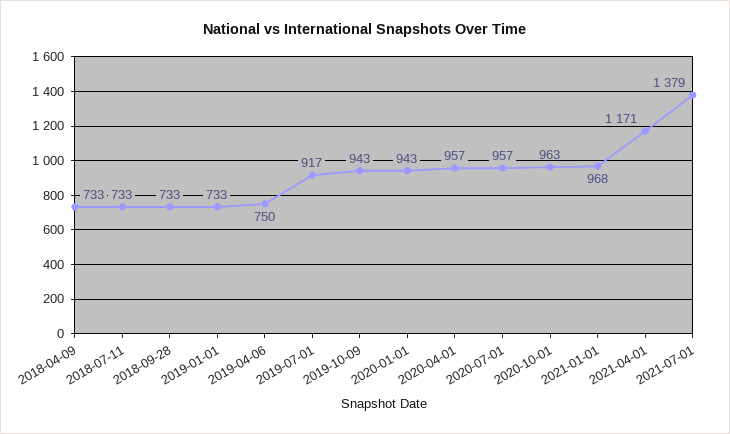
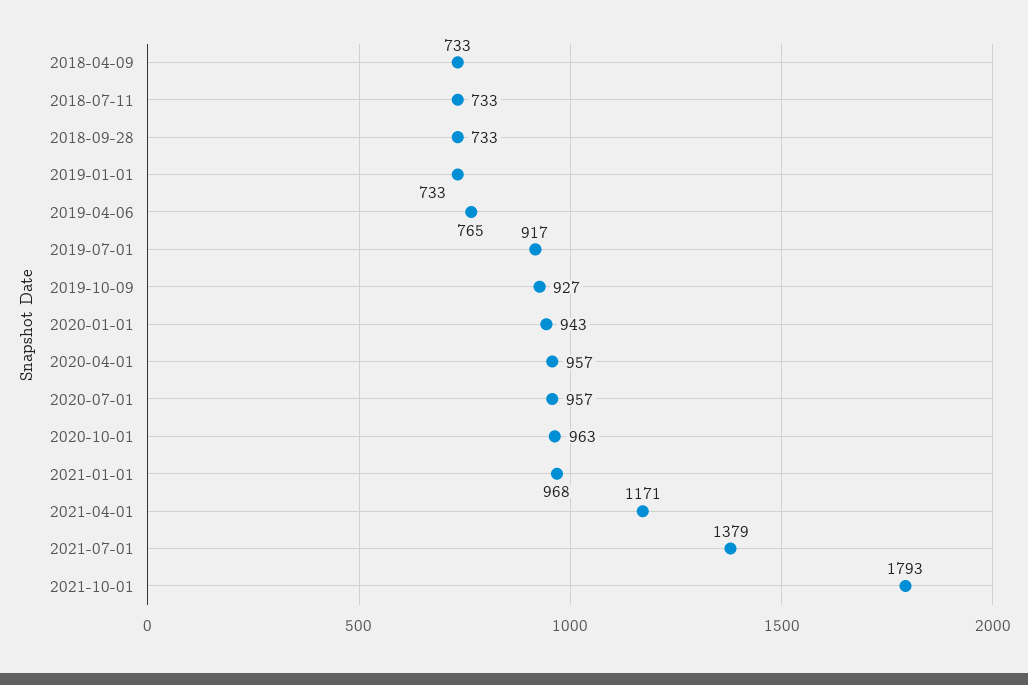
2019-04-06: 750 -> 765
2019-10-09: 943 -> 927
2021-10-01: none -> 1793

